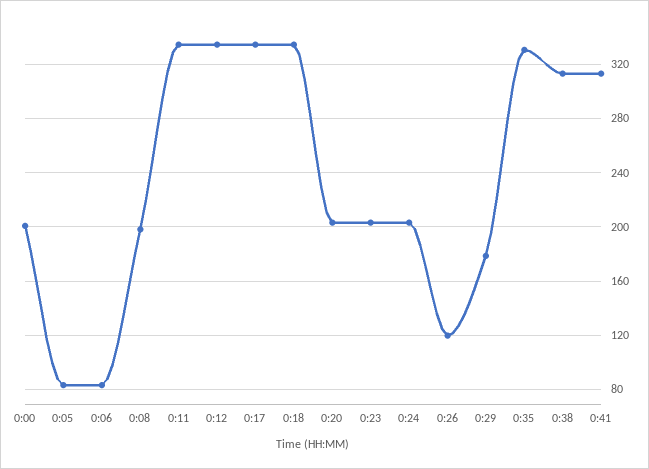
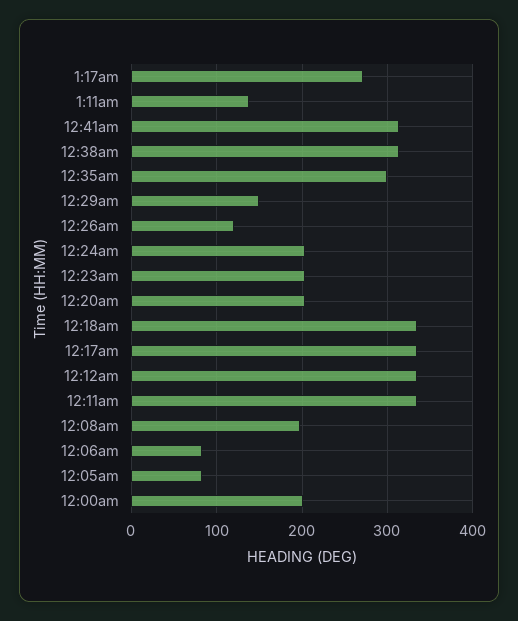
0:29: 180 -> 150
0:35: 330 -> 300
1:17am: none -> 270
1:11am: none -> 140

